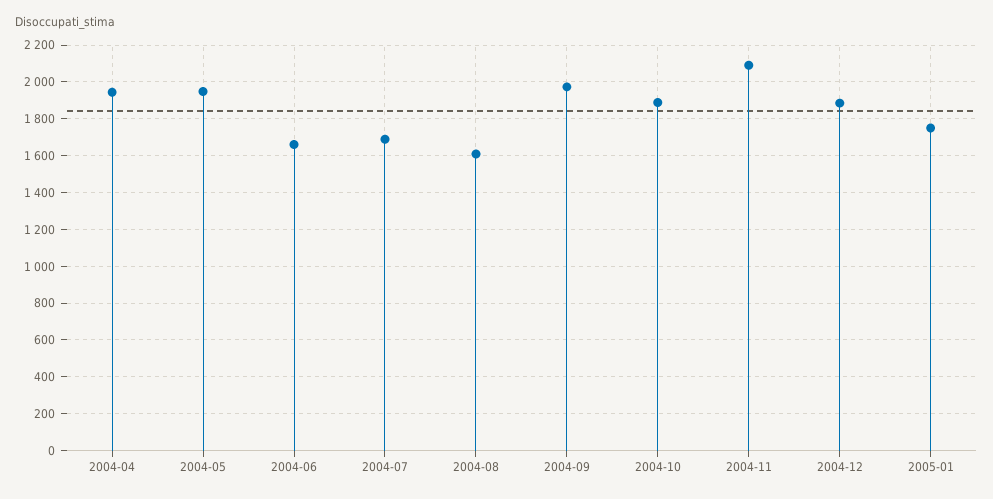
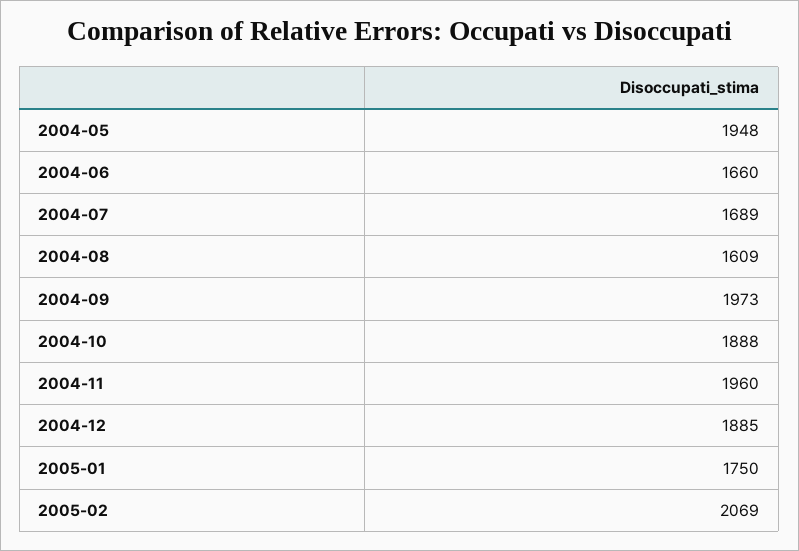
2004-04: 1950 -> none
2004-11: 2100 -> 1960
2005-02: none -> 2069

